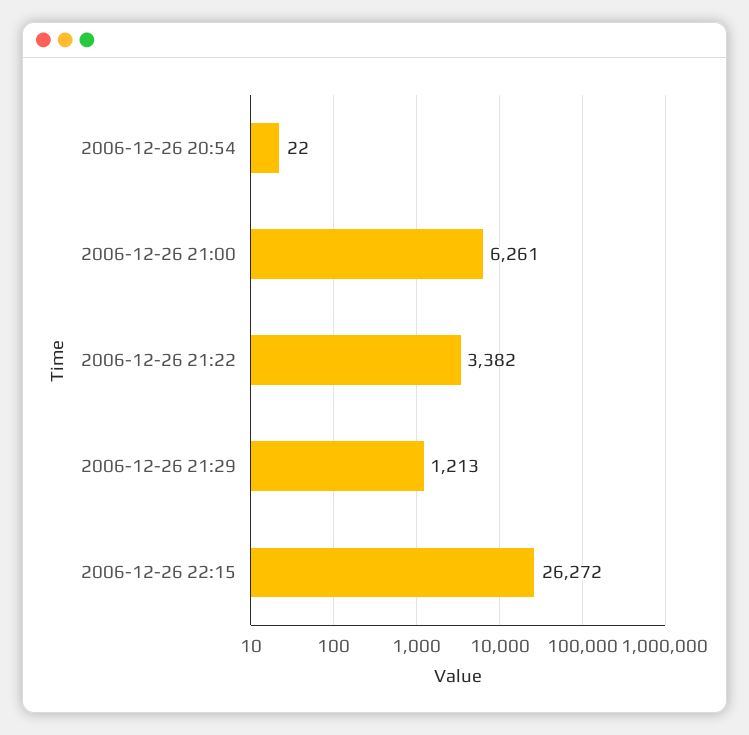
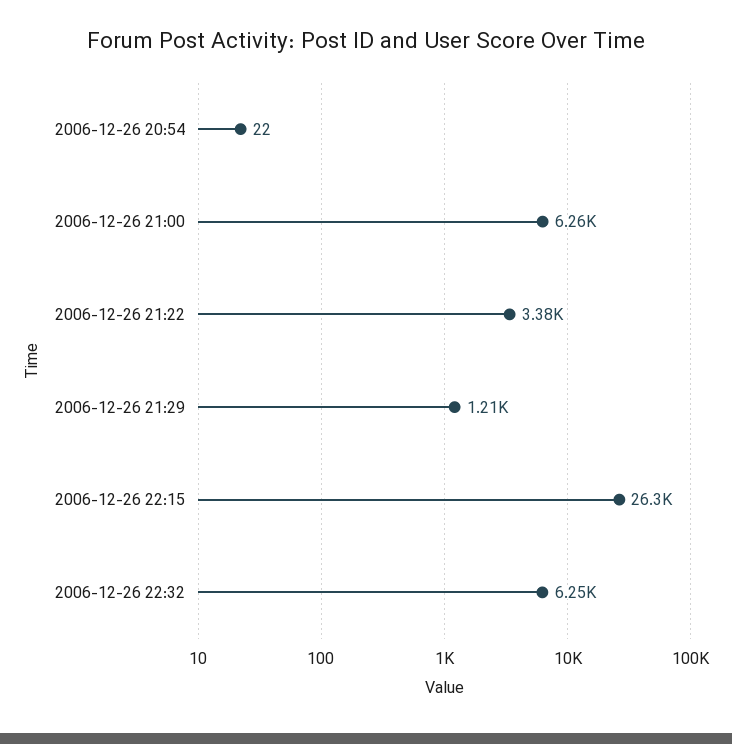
2006-12-26 22:32: none -> 6250

